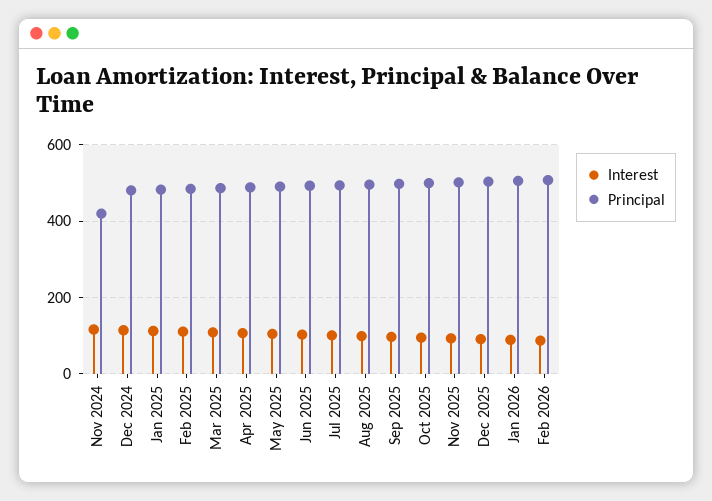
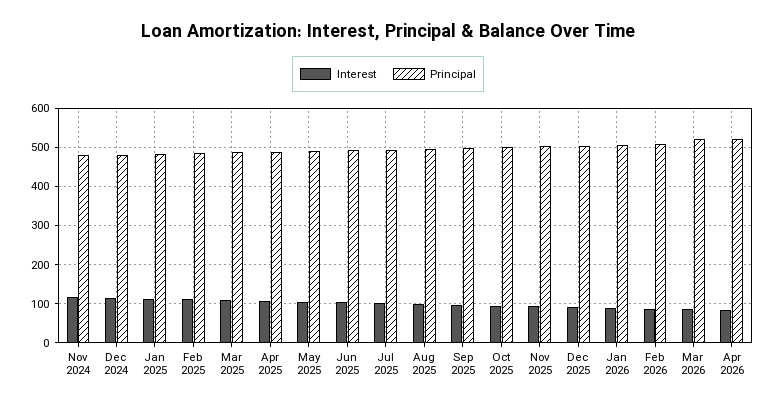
Principal, Nov 2024: 420 -> 480
Interest, Mar 2026: none -> 80
Principal, Mar 2026: none -> 520
Interest, Apr 2026: none -> 80
Principal, Apr 2026: none -> 520

